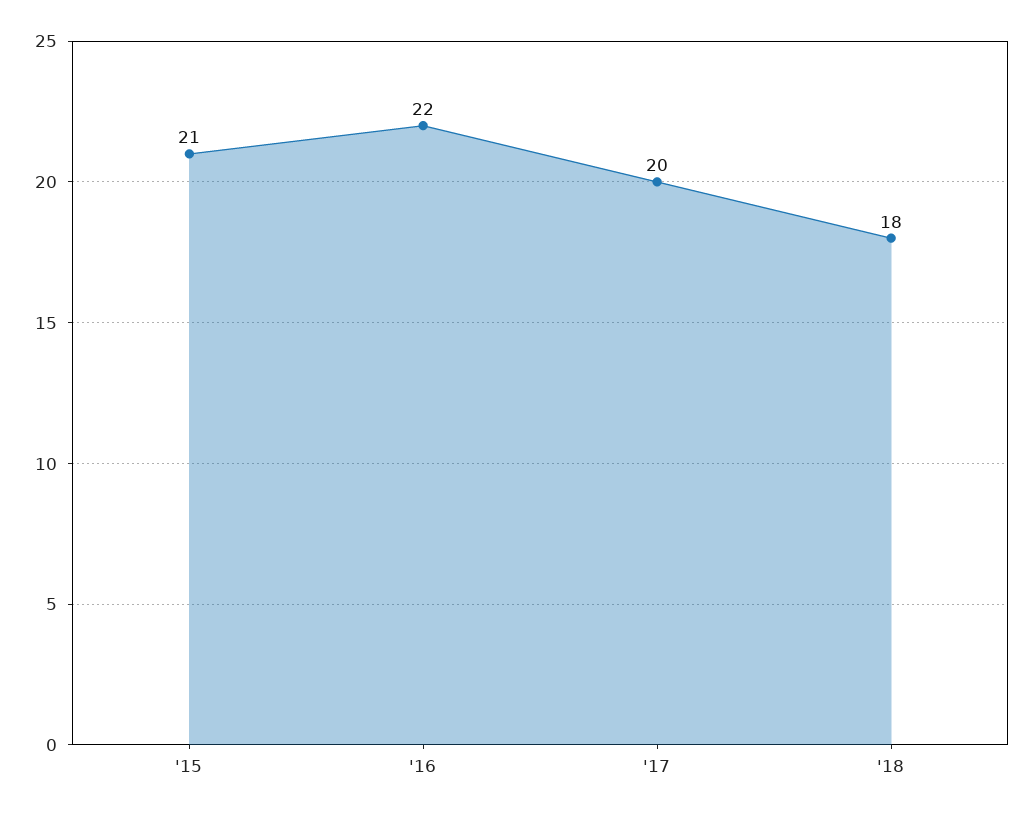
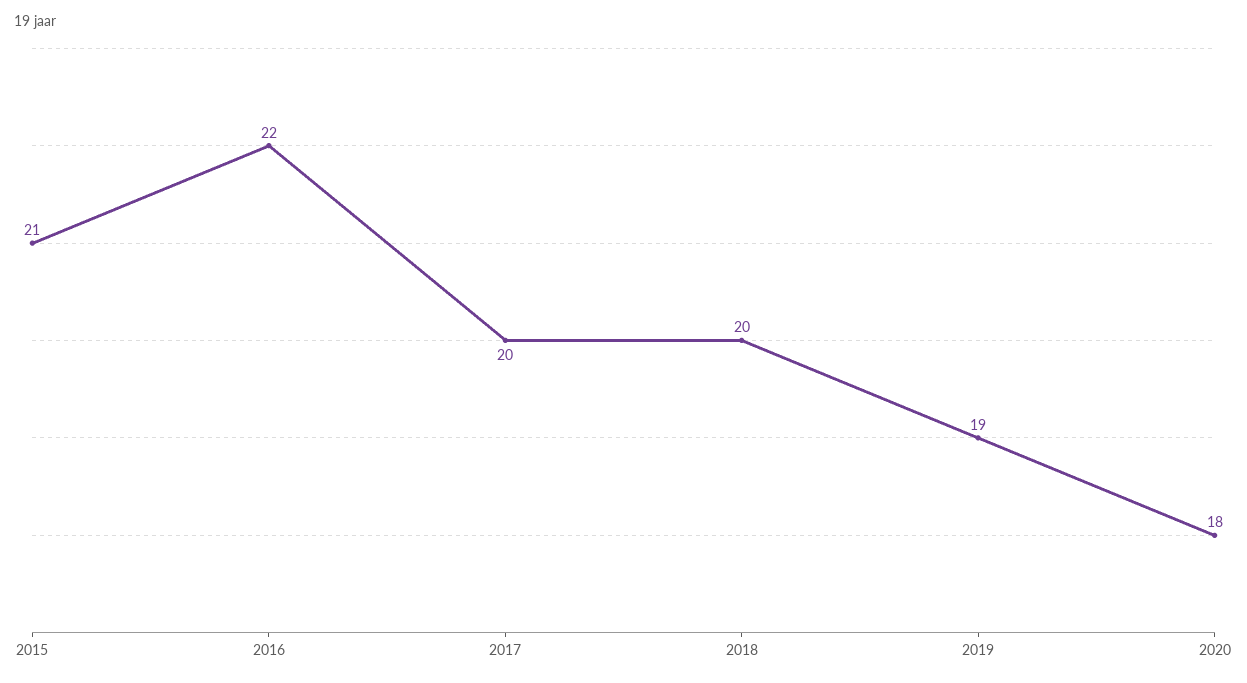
'18: 18 -> 20
2019: none -> 19
2020: none -> 18

